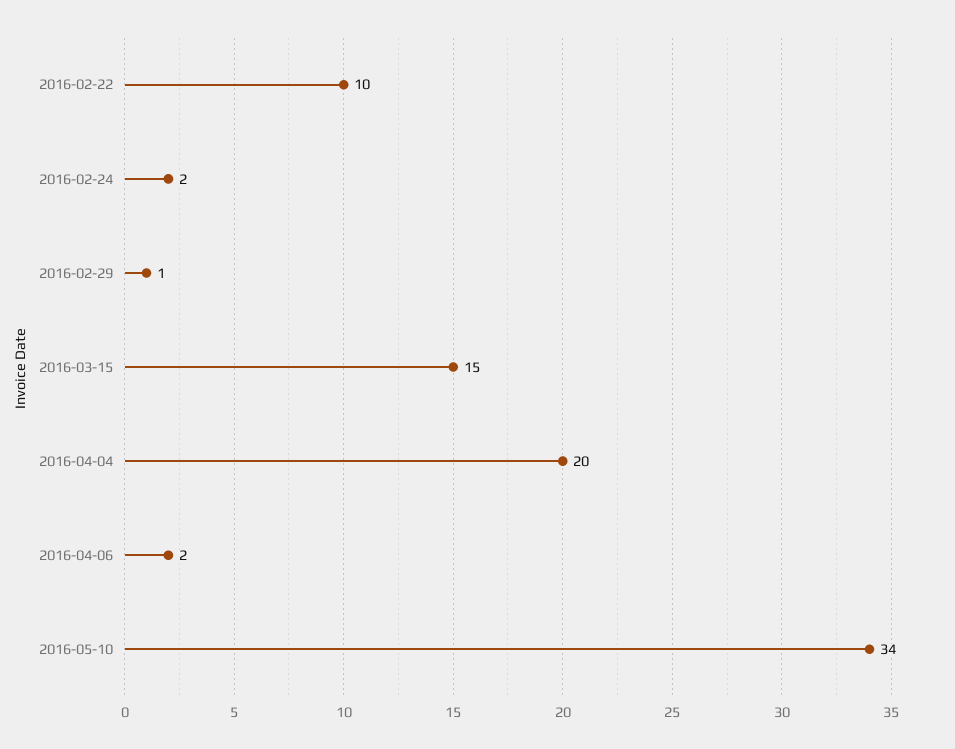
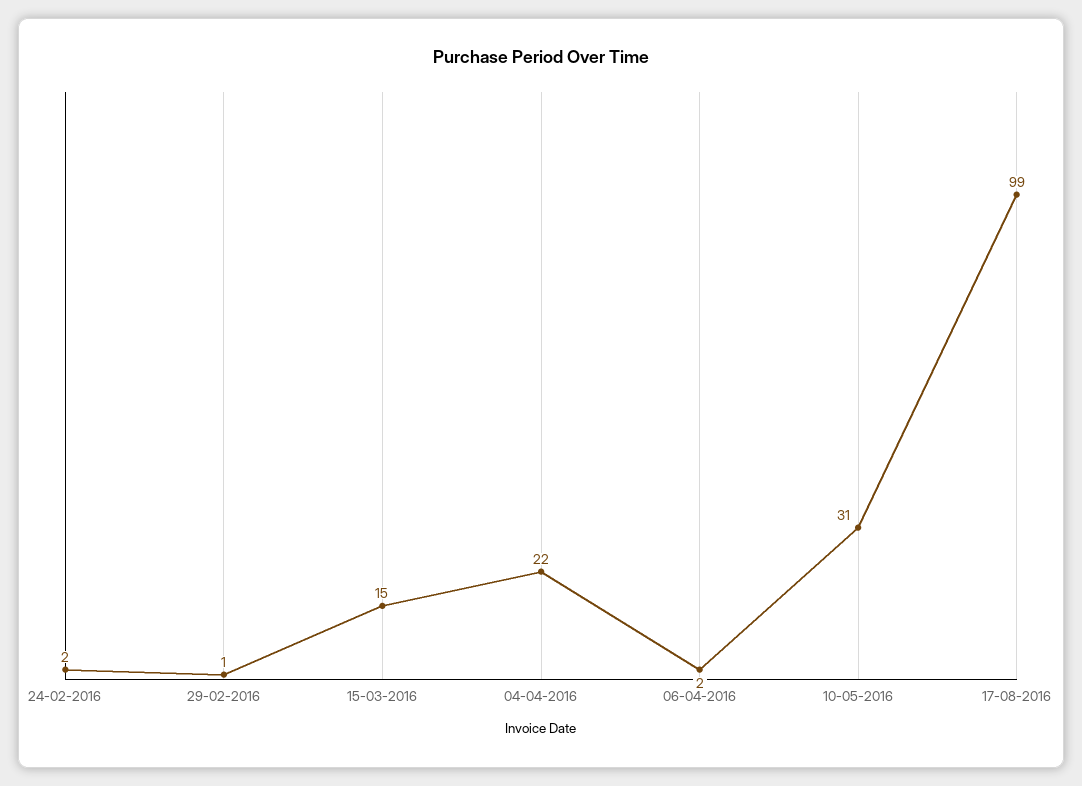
2016-02-22: 10 -> none
2016-04-04: 20 -> 22
2016-05-10: 34 -> 31
17-08-2016: none -> 99

